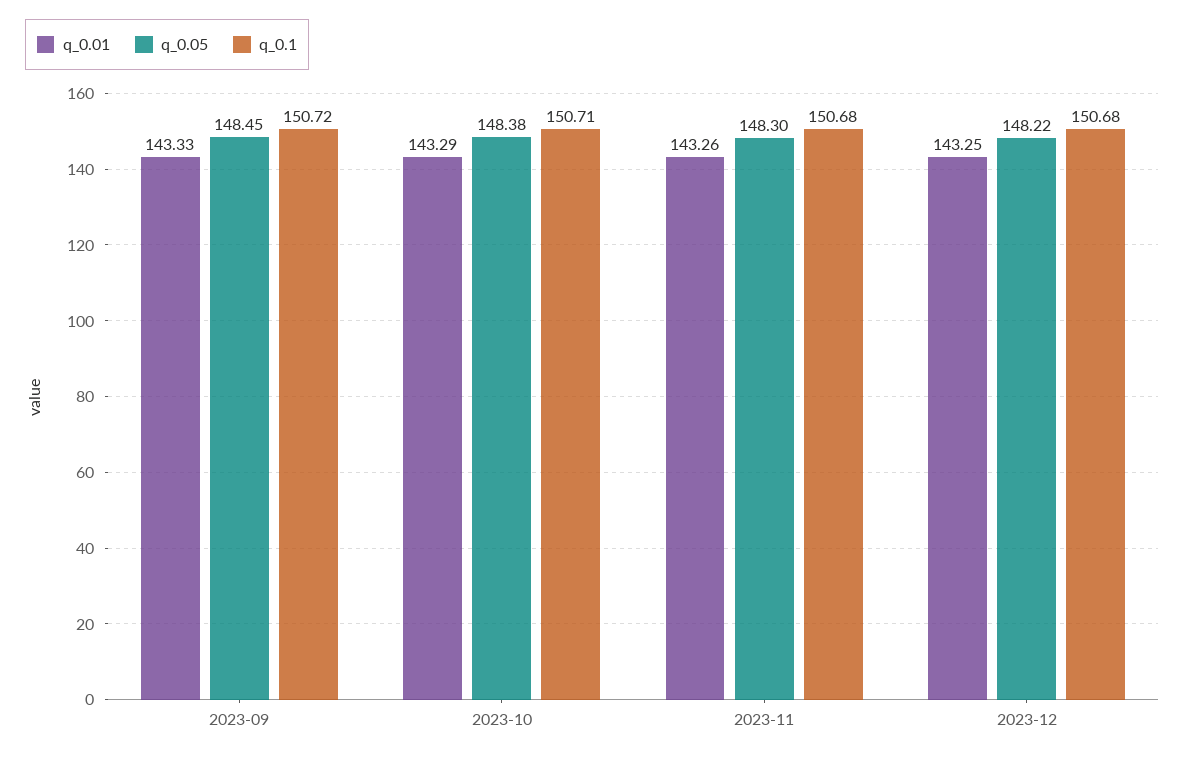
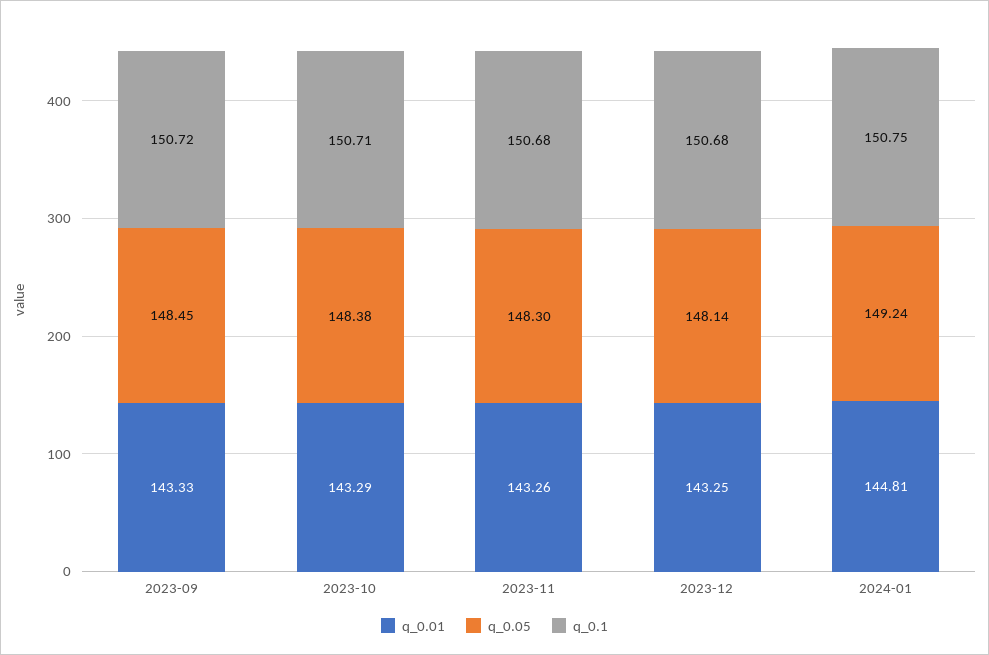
q_0.05, 2023-12: 148.22 -> 148.14
q_0.01, 2024-01: none -> 144.81
q_0.05, 2024-01: none -> 149.24
q_0.1, 2024-01: none -> 150.75

